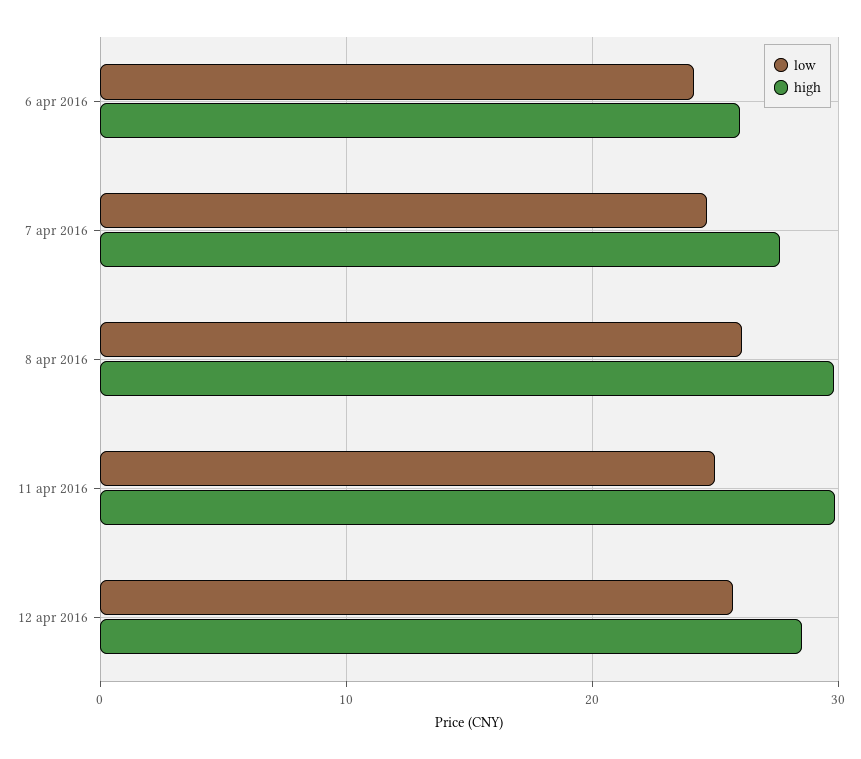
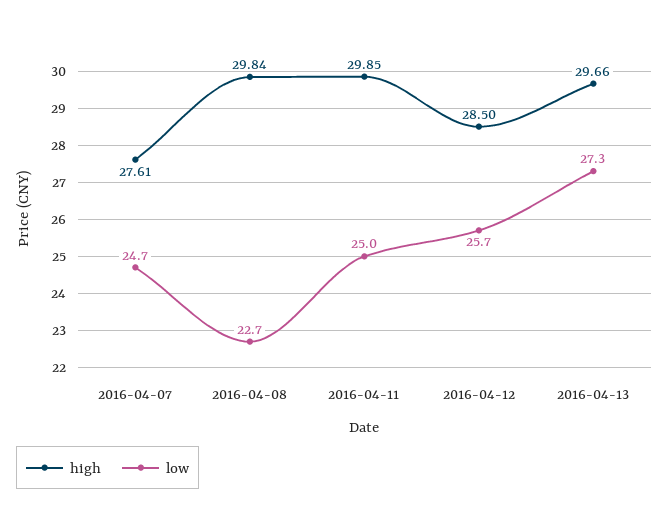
low, 6 apr 2016: 24 -> none
high, 6 apr 2016: 26 -> none
low, 8 apr 2016: 26 -> 22.7
high, 2016-04-13: none -> 29.66
low, 2016-04-13: none -> 27.3

